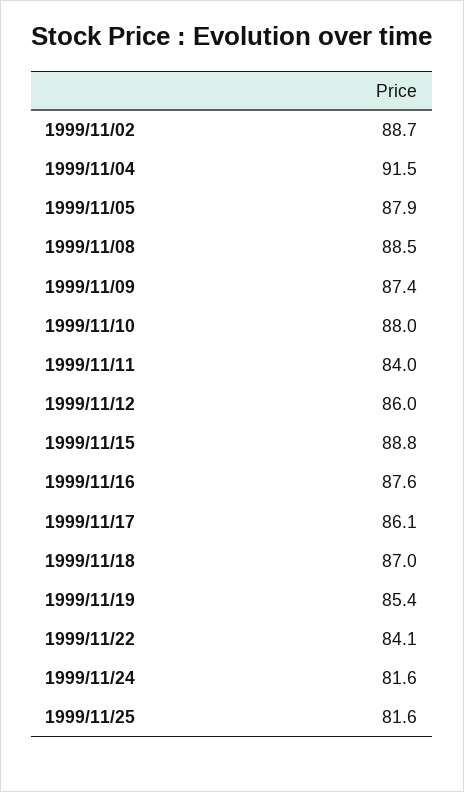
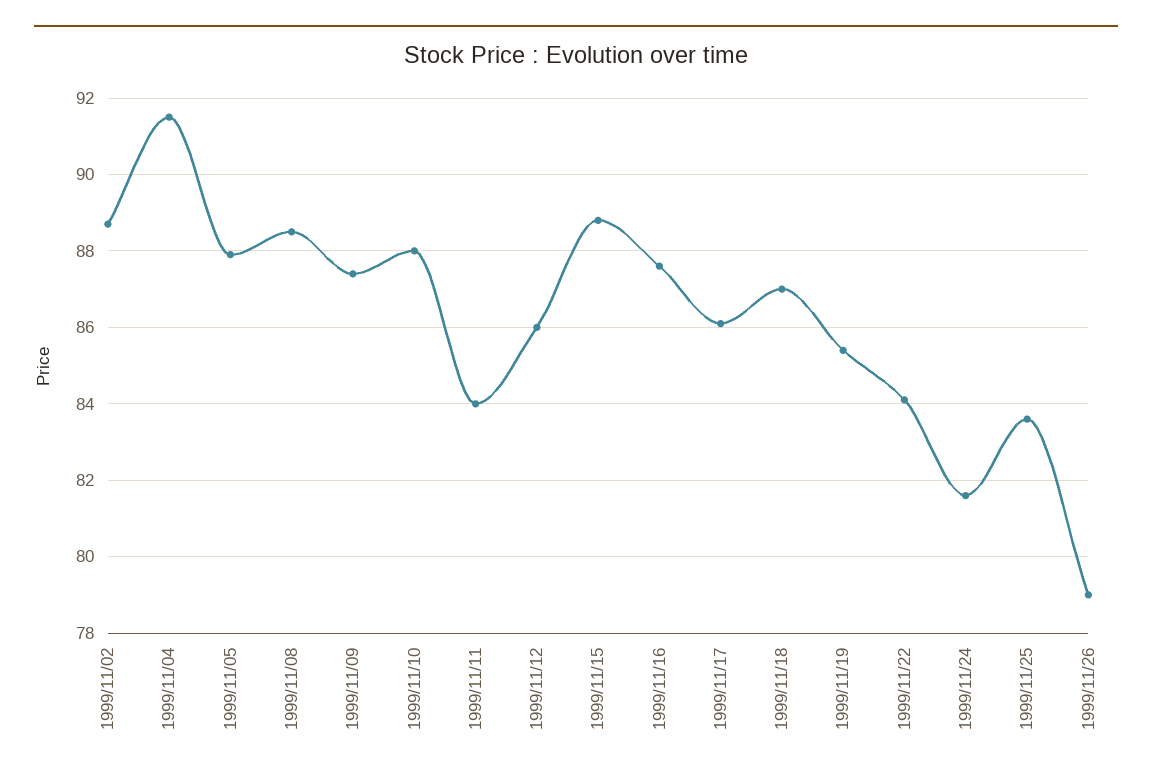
1999/11/25: 81.6 -> 83.5
1999/11/26: none -> 79

